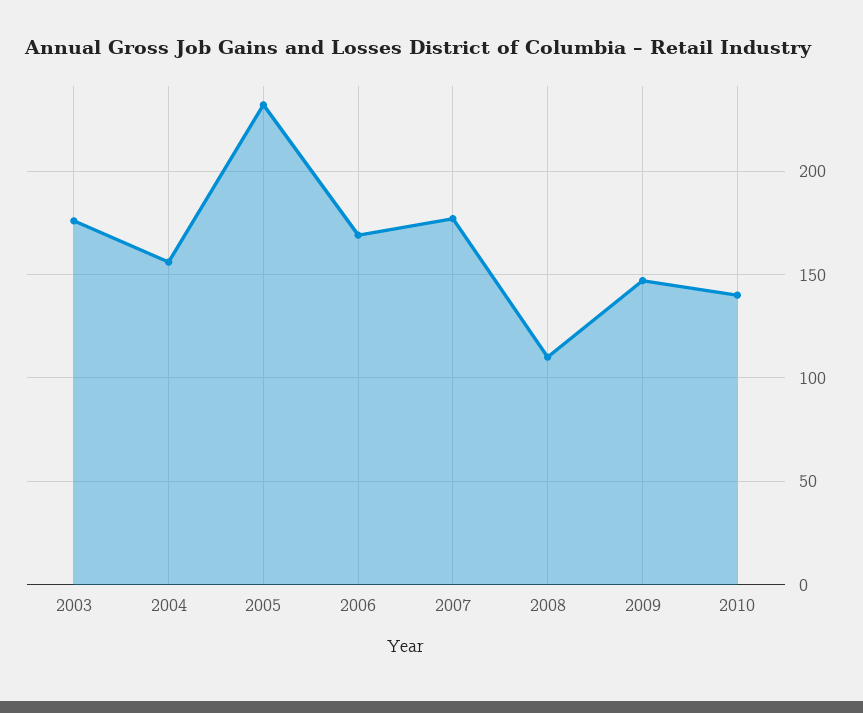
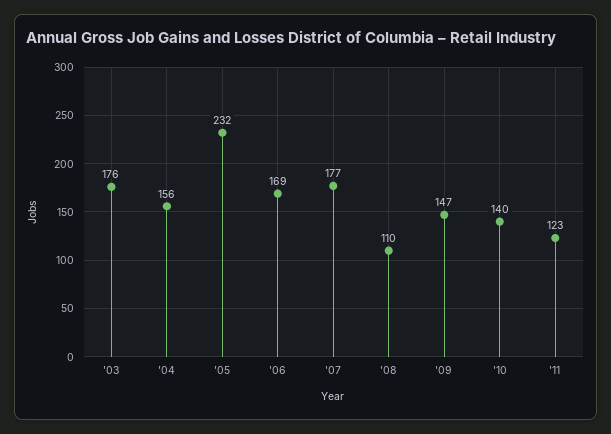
'11: none -> 123

